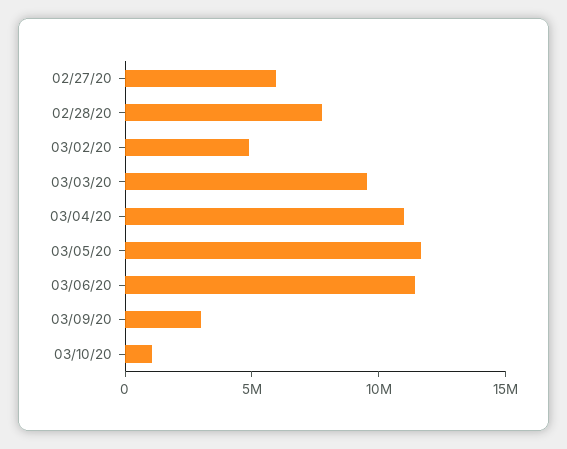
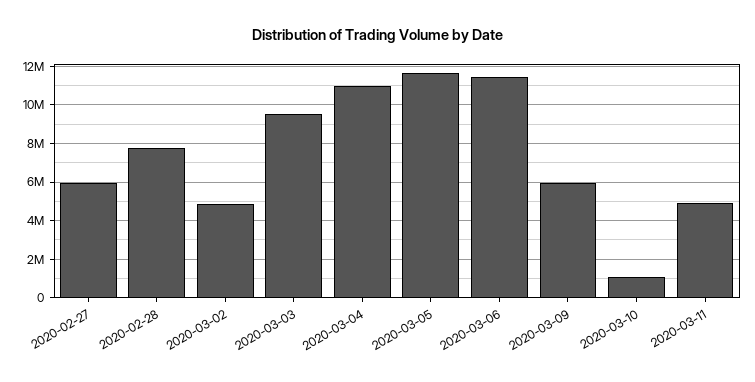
03/09/20: 3000000 -> 6000000
2020-03-11: none -> 5000000

